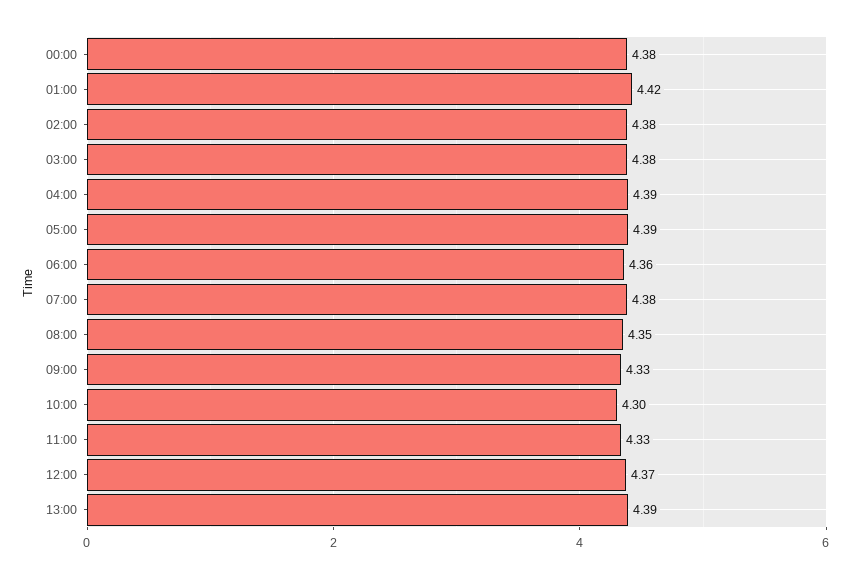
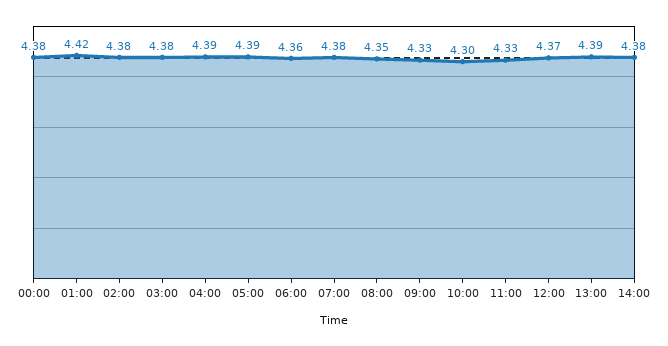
14:00: none -> 4.38

